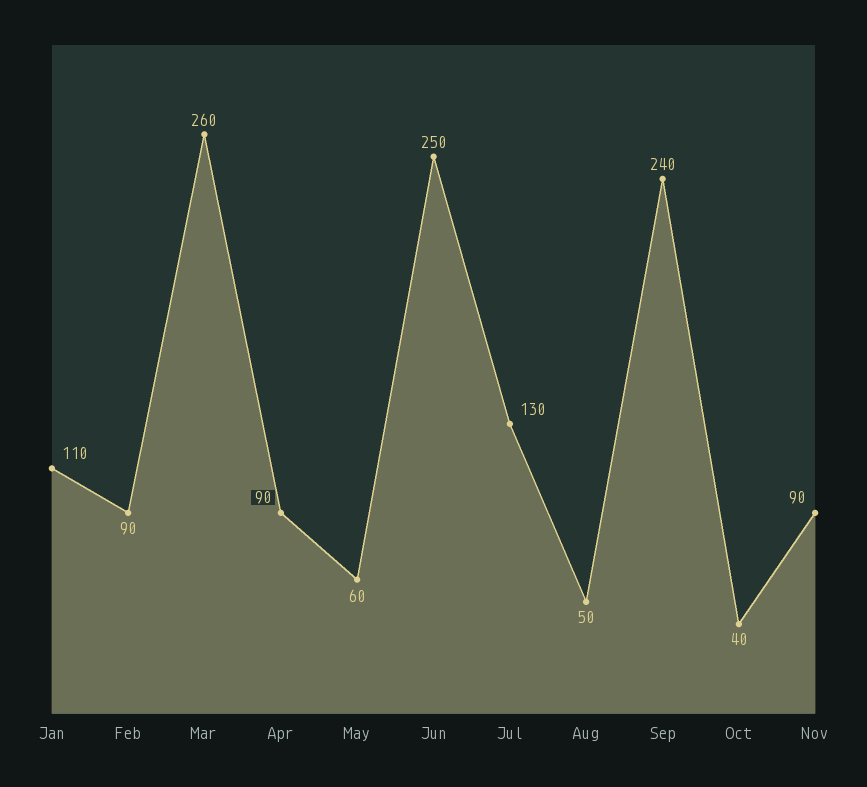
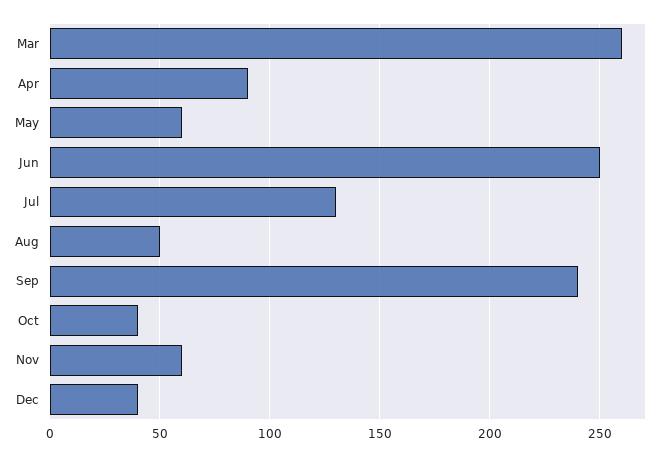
Jan: 110 -> none
Feb: 90 -> none
Nov: 90 -> 60
Dec: none -> 40

